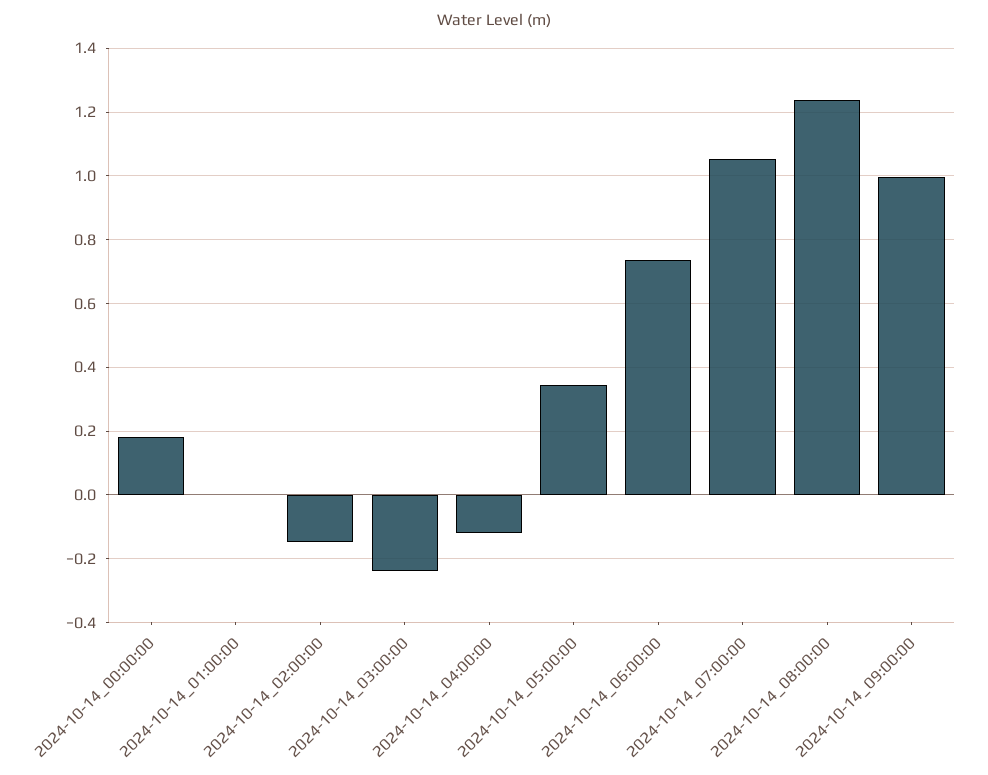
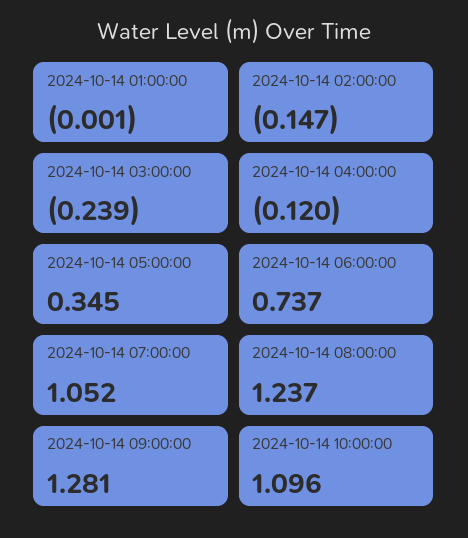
2024-10-14_00:00:00: 0.18 -> none
2024-10-14_09:00:00: 1 -> 1.281
2024-10-14 10:00:00: none -> 1.096

